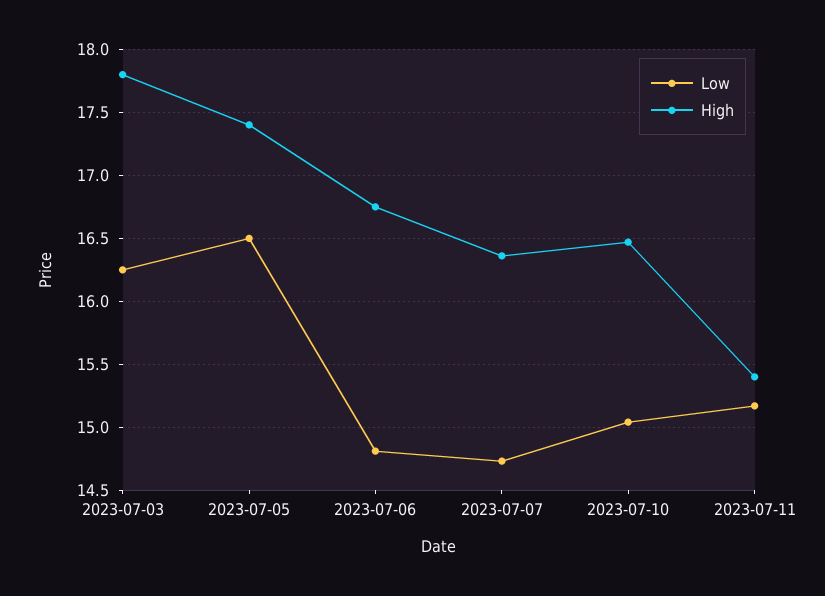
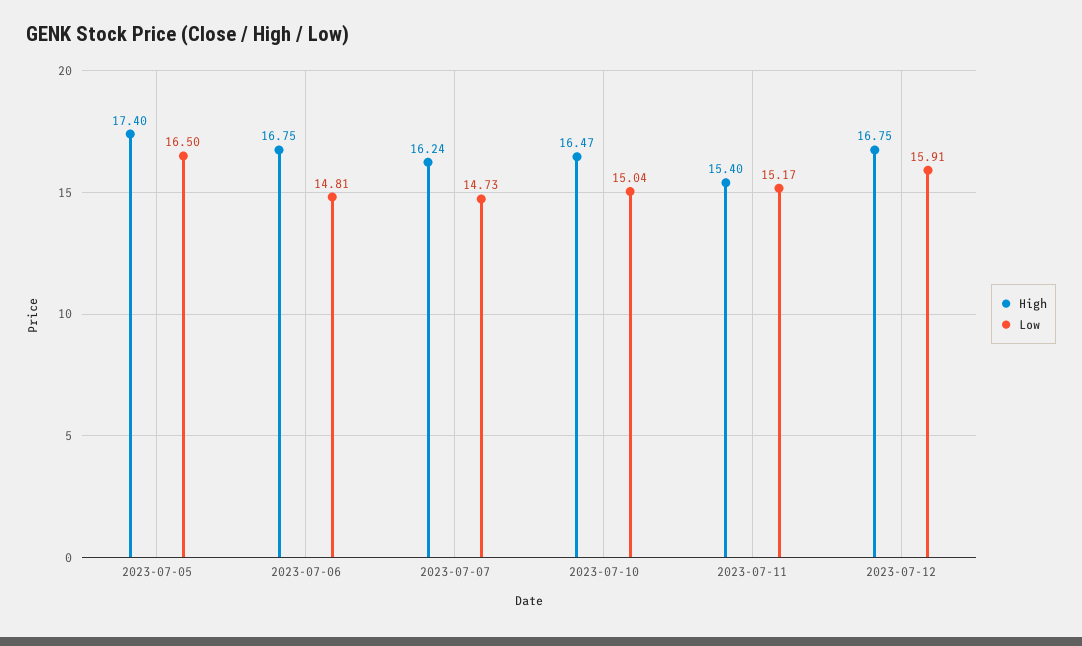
Low, 2023-07-03: 16.25 -> none
High, 2023-07-03: 17.8 -> none
High, 2023-07-07: 16.35 -> 16.24
High, 2023-07-12: none -> 16.75
Low, 2023-07-12: none -> 15.91

